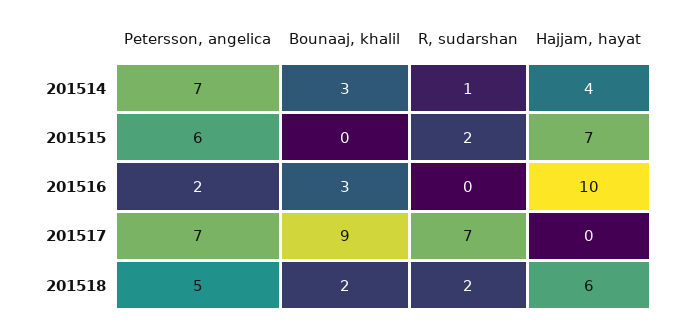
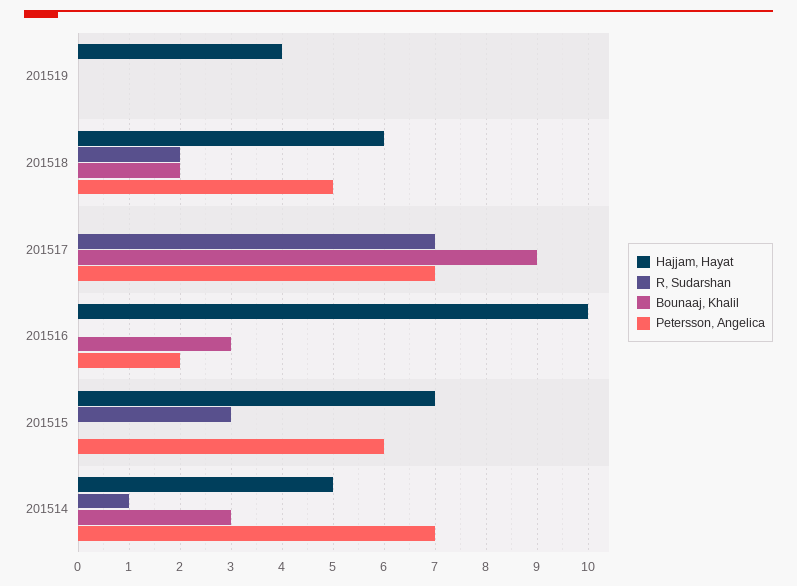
Hajjam, hayat, 201514: 4 -> 5
R, sudarshan, 201515: 2 -> 3
Hajjam, hayat, 201519: none -> 4
R, sudarshan, 201519: none -> 0
Bounaaj, khalil, 201519: none -> 0
Petersson, angelica, 201519: none -> 0

